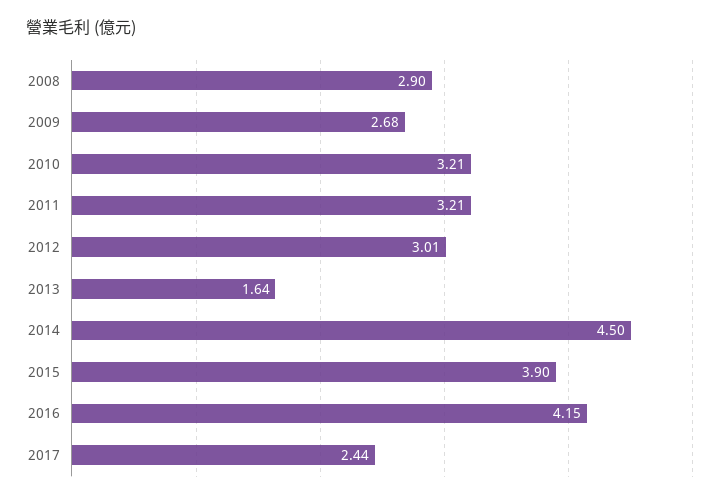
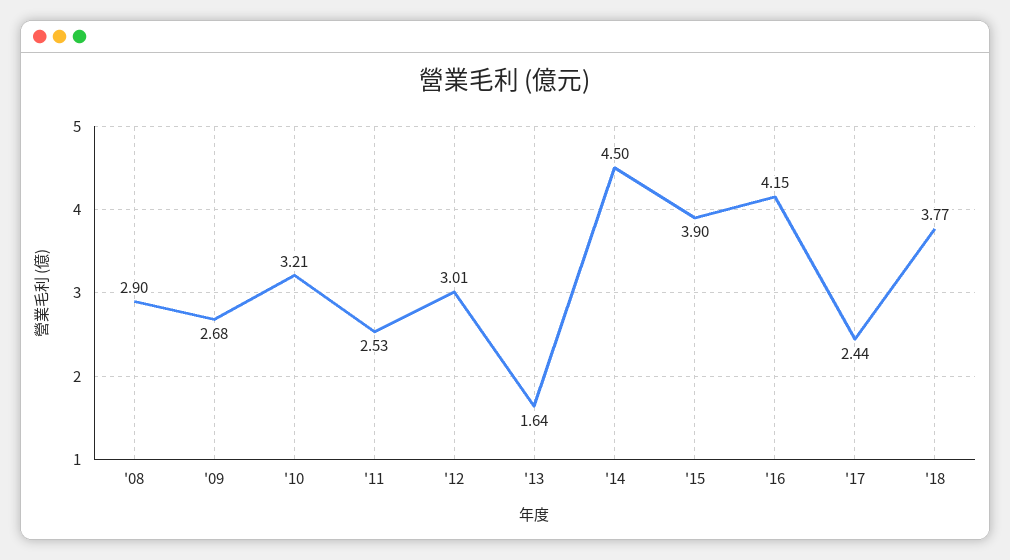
2011: 3.21 -> 2.53
'18: none -> 3.77

